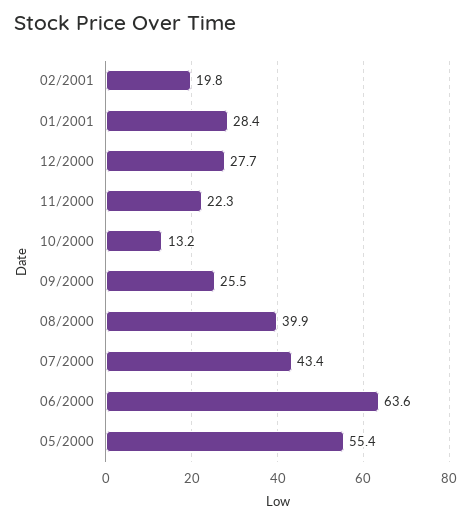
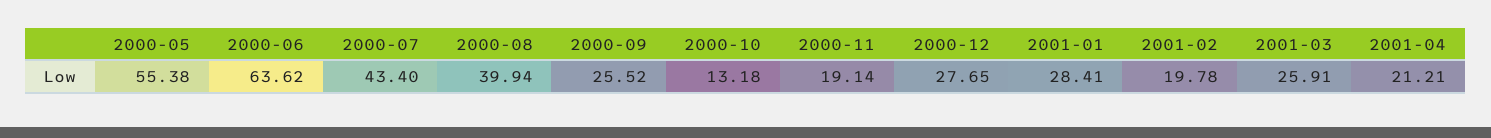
11/2000: 22.3 -> 19.14
2001-03: none -> 25.91
2001-04: none -> 21.21

